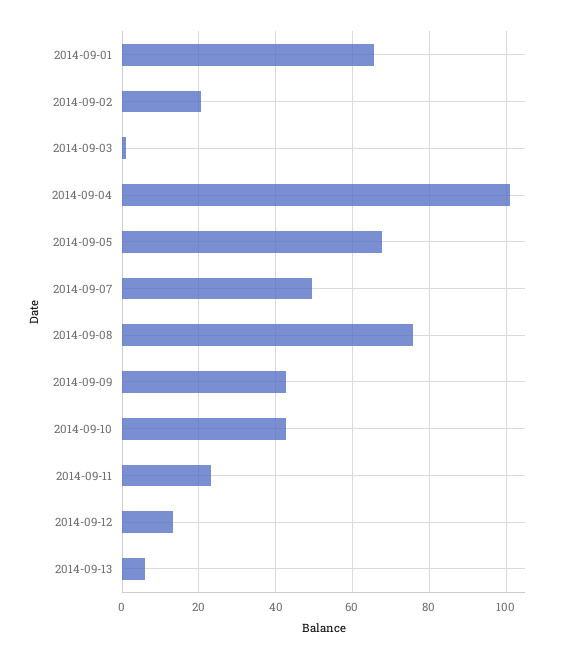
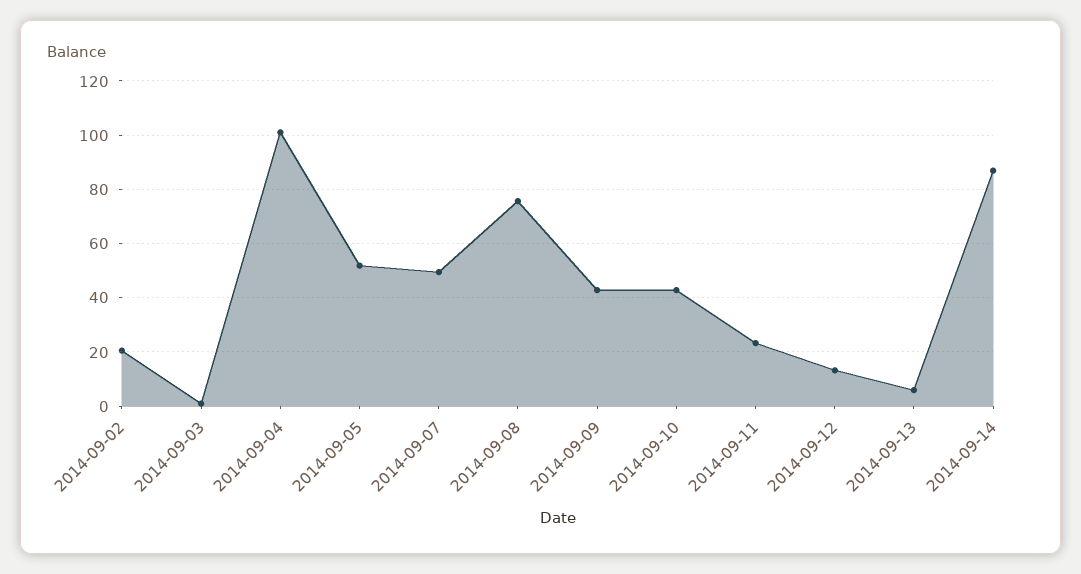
2014-09-01: 66 -> none
2014-09-05: 68 -> 52.5
2014-09-14: none -> 87.5

